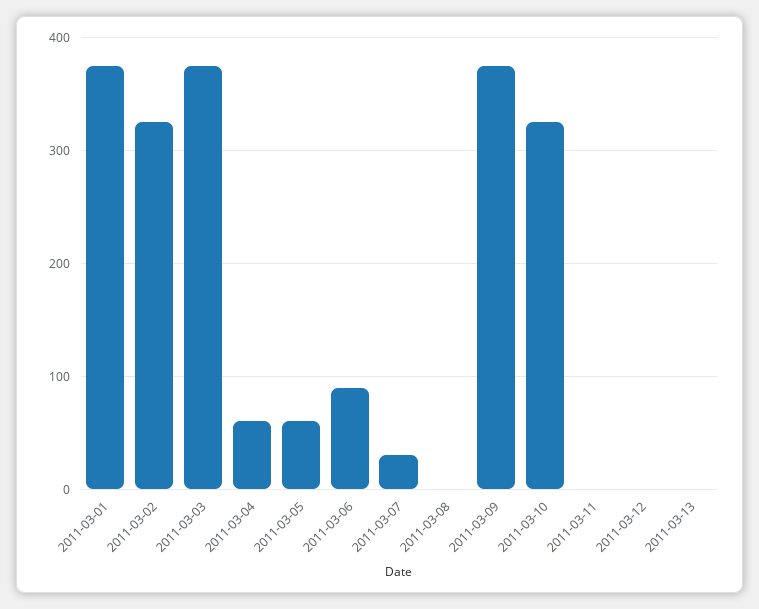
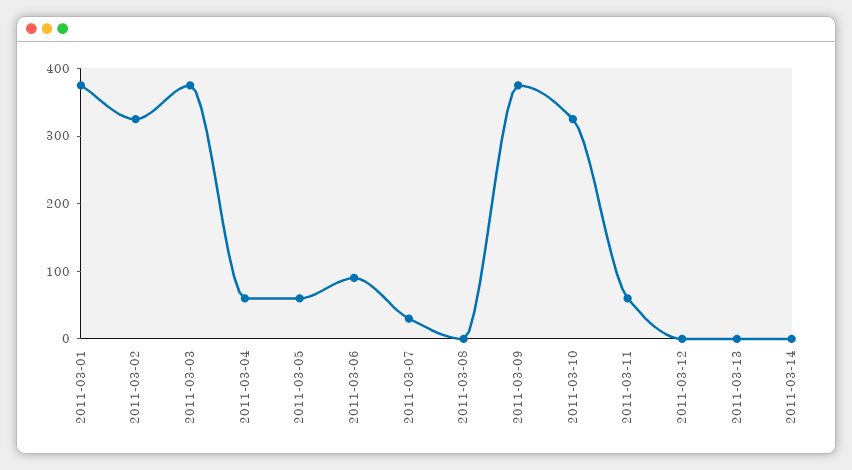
2011-03-11: 0 -> 60
2011-03-14: none -> 0

